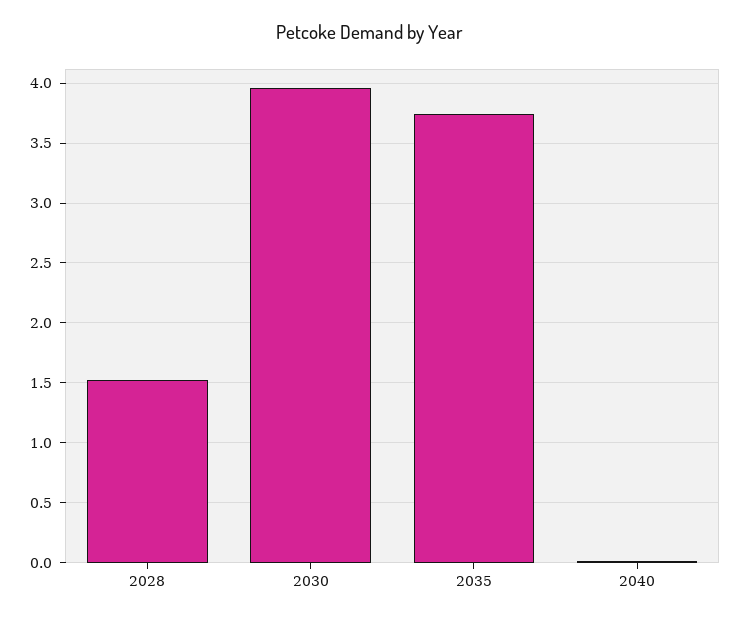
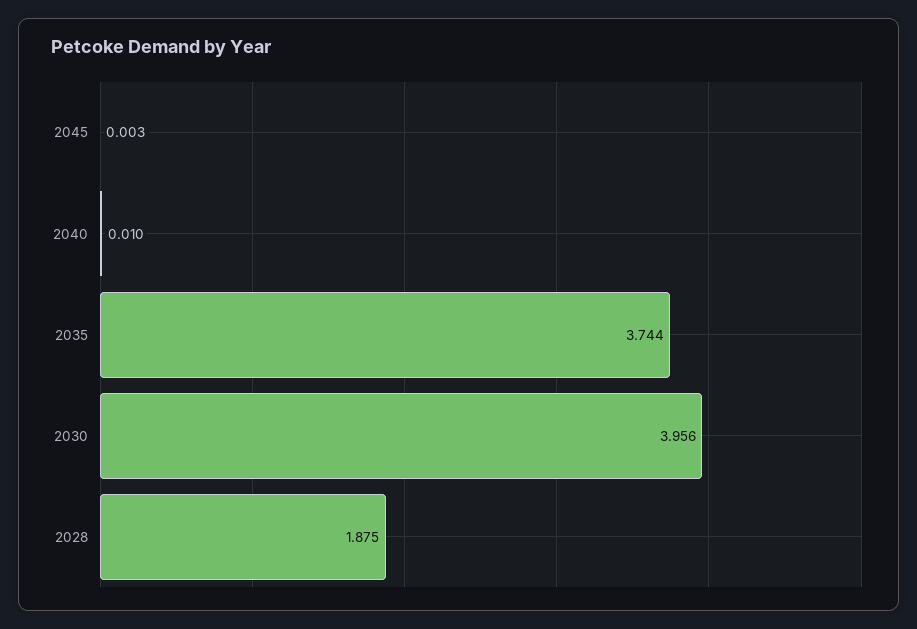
2028: 1.5 -> 1.875
2045: none -> 0.003

